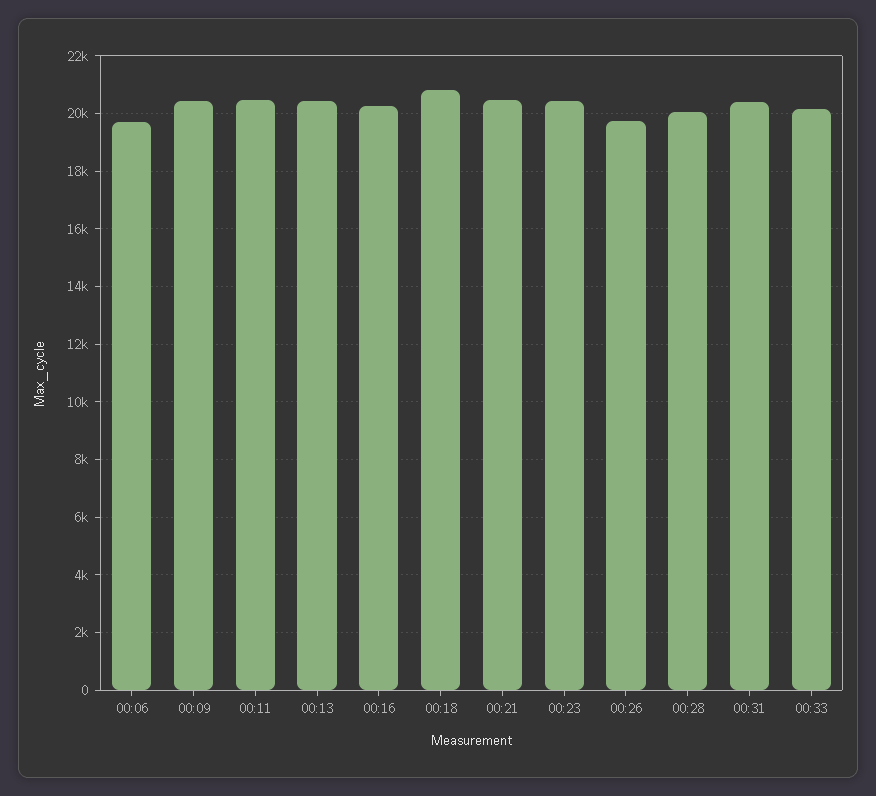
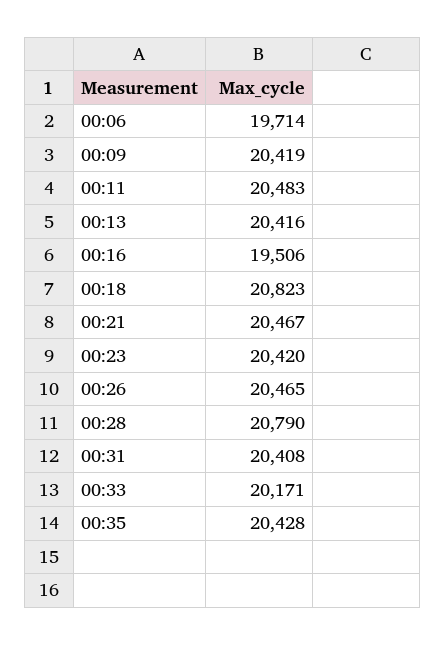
00:16: 20250 -> 19506
00:26: 19750 -> 20465
00:28: 20000 -> 20790
00:35: none -> 20428

